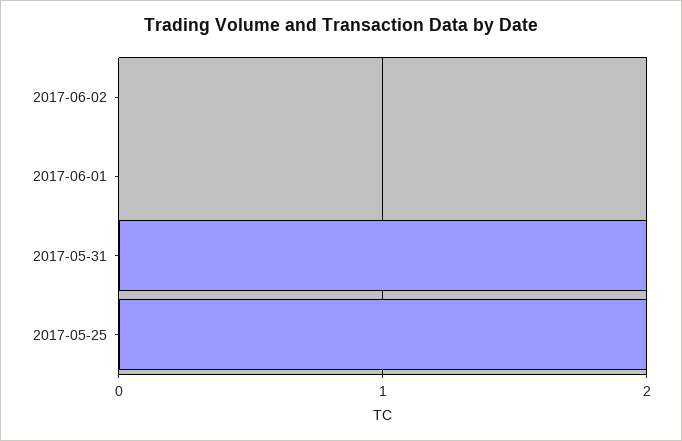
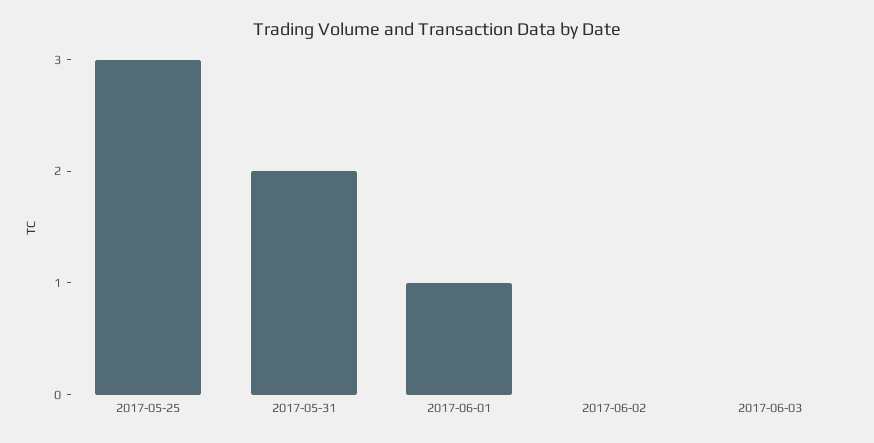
2017-06-01: 0 -> 1
2017-05-25: 2 -> 3
2017-06-03: none -> 0

